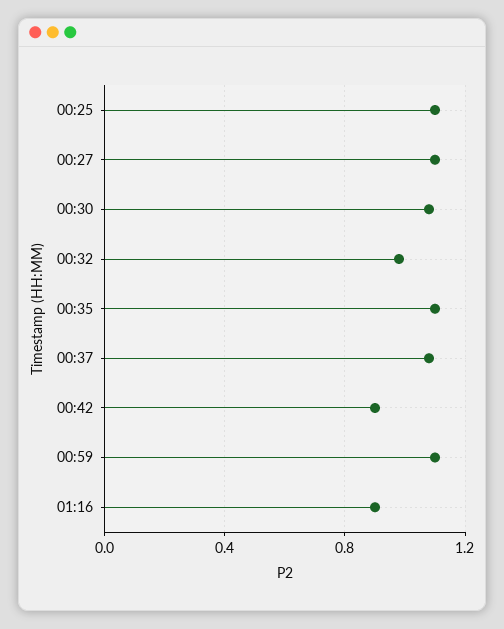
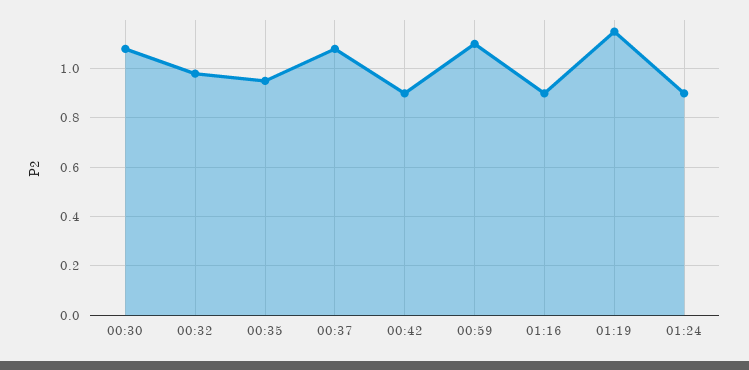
00:25: 1.1 -> none
00:27: 1.1 -> none
00:35: 1.1 -> 0.95
01:19: none -> 1.15
01:24: none -> 0.9

